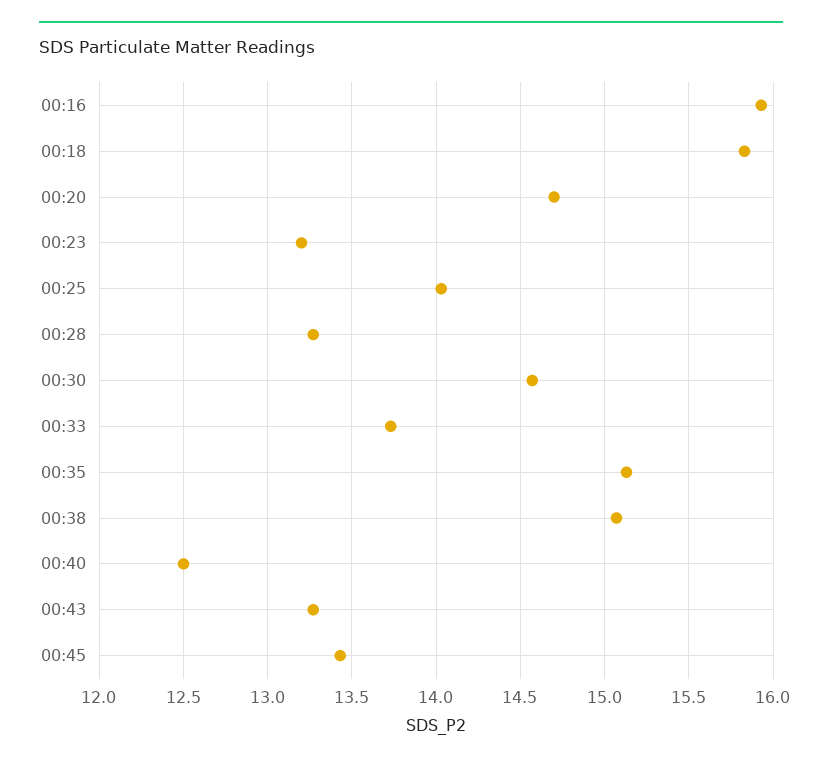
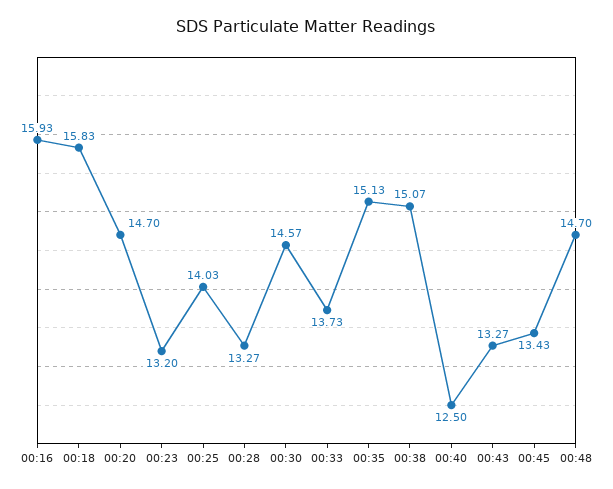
00:48: none -> 14.7

